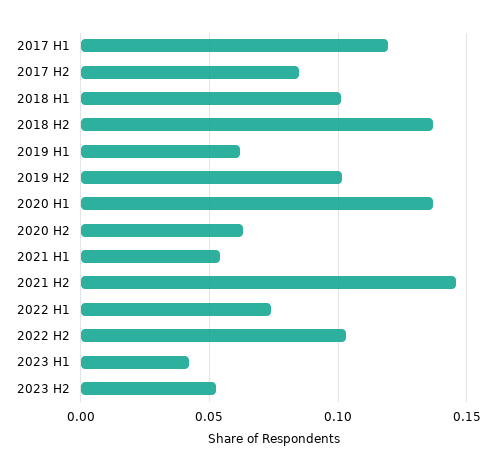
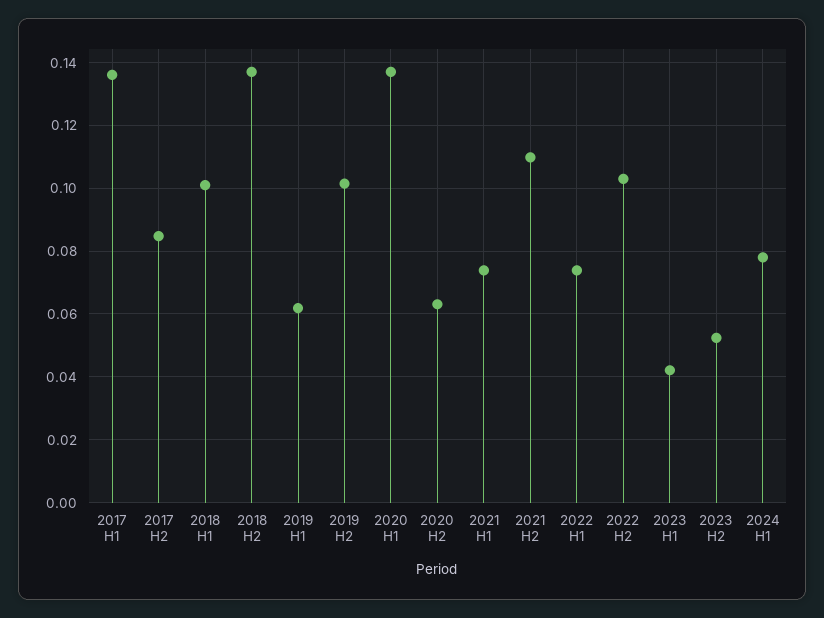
2017 H1: 0.12 -> 0.136
2021 H1: 0.055 -> 0.074
2021 H2: 0.145 -> 0.11
2024 H1: none -> 0.078

